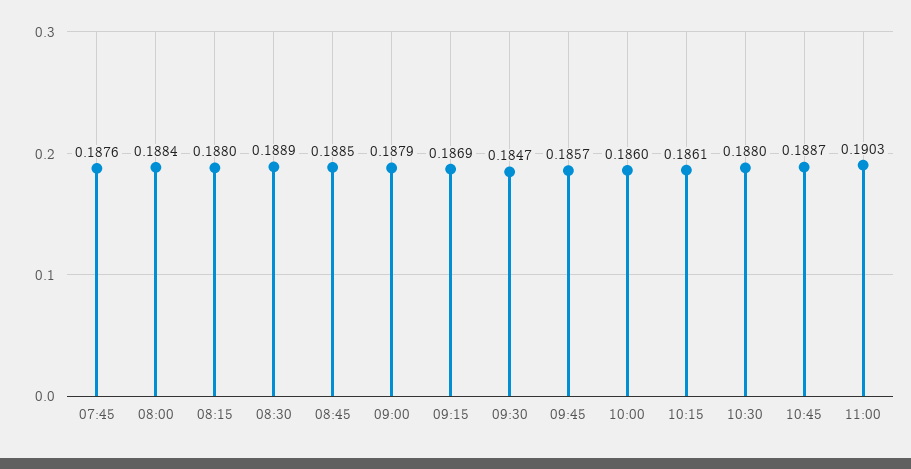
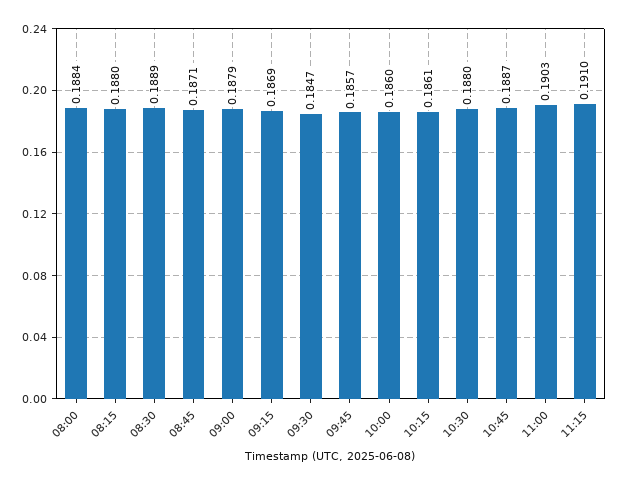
07:45: 0.1876 -> none
08:45: 0.1885 -> 0.1871
11:15: none -> 0.191

